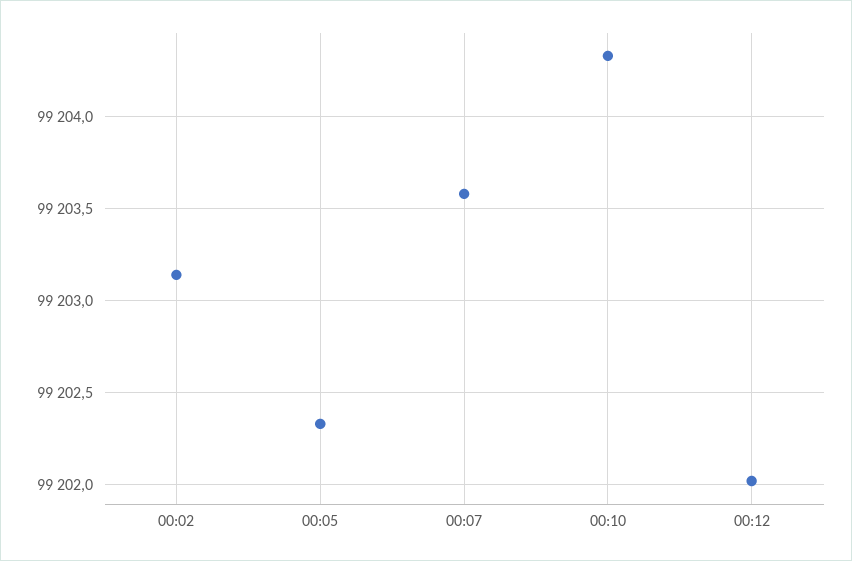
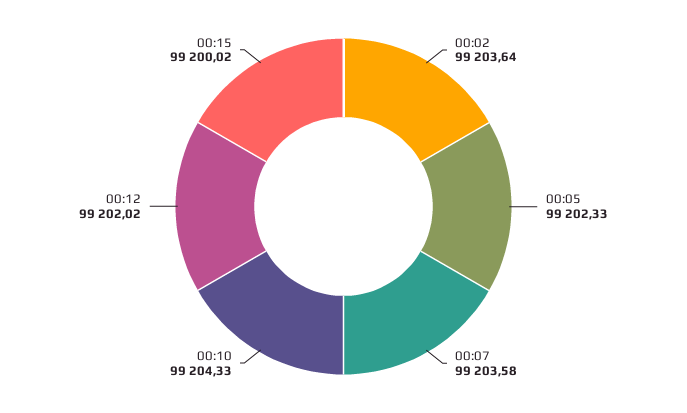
00:02: 99203.15 -> 99203.64
00:15: none -> 99200.02

